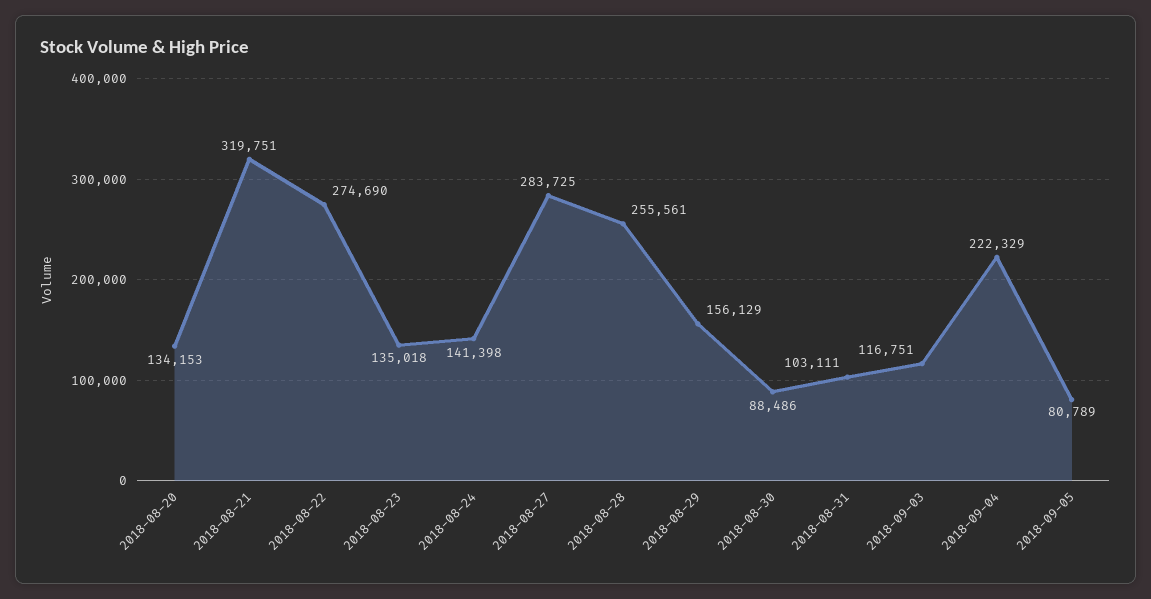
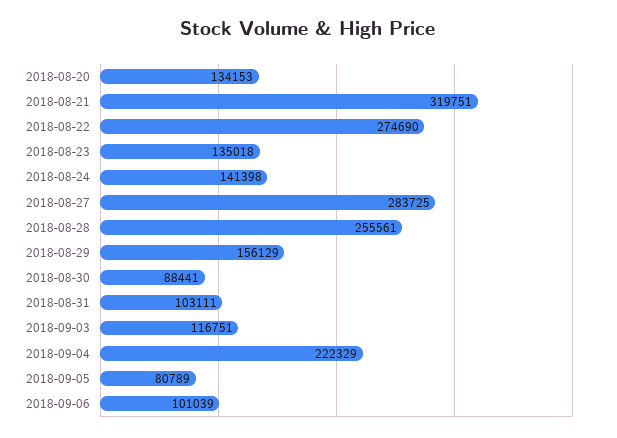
2018-08-30: 88486 -> 88441
2018-09-06: none -> 101039

